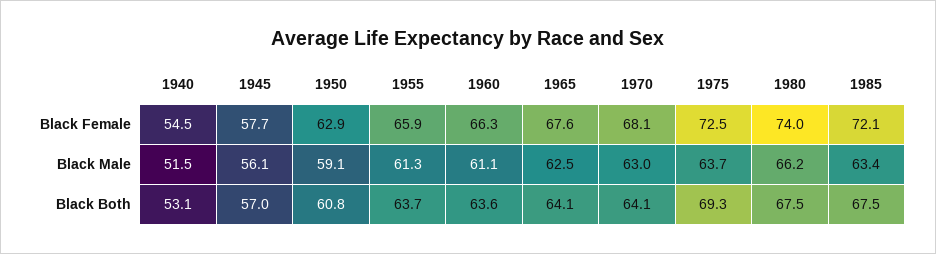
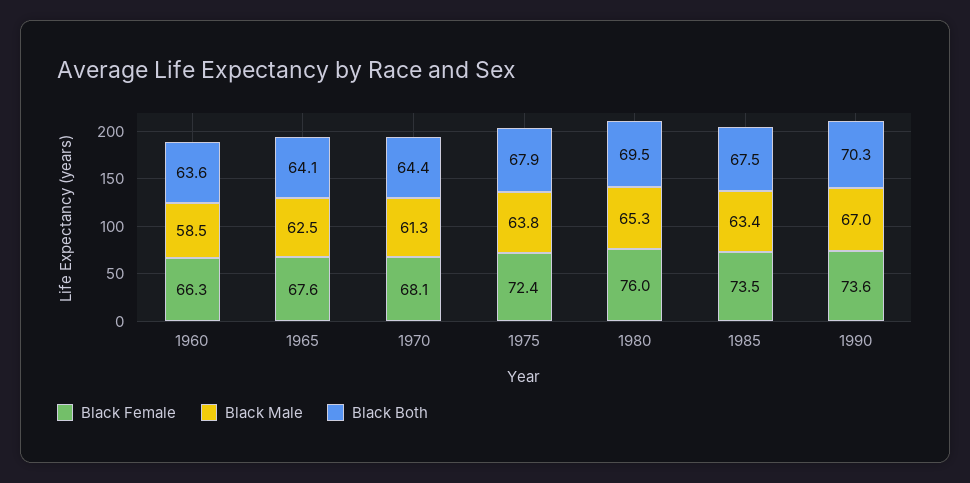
Black Female, 1940: 54.5 -> none
Black Female, 1945: 57.7 -> none
Black Female, 1950: 62.9 -> none
Black Female, 1955: 65.9 -> none
Black Female, 1975: 72.5 -> 72.4
Black Female, 1980: 74 -> 76
Black Female, 1985: 72.1 -> 73.5
Black Male, 1940: 51.5 -> none
Black Male, 1945: 56.1 -> none
Black Male, 1950: 59.1 -> none
Black Male, 1955: 61.3 -> none
Black Male, 1960: 61.1 -> 58.5
Black Male, 1970: 63 -> 61.3
Black Male, 1975: 63.7 -> 63.8
Black Male, 1980: 66.2 -> 65.3
Black Both, 1940: 53.1 -> none
Black Both, 1945: 57 -> none
Black Both, 1950: 60.8 -> none
Black Both, 1955: 63.7 -> none
Black Both, 1970: 64.1 -> 64.4
Black Both, 1975: 69.3 -> 67.9
Black Both, 1980: 67.5 -> 69.5
Black Female, 1990: none -> 73.6
Black Male, 1990: none -> 67
Black Both, 1990: none -> 70.3

